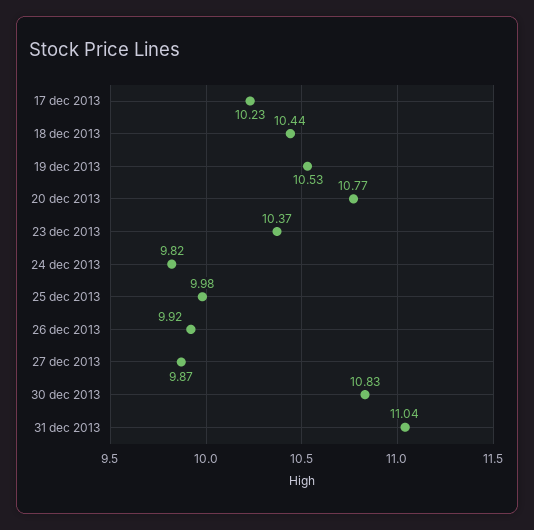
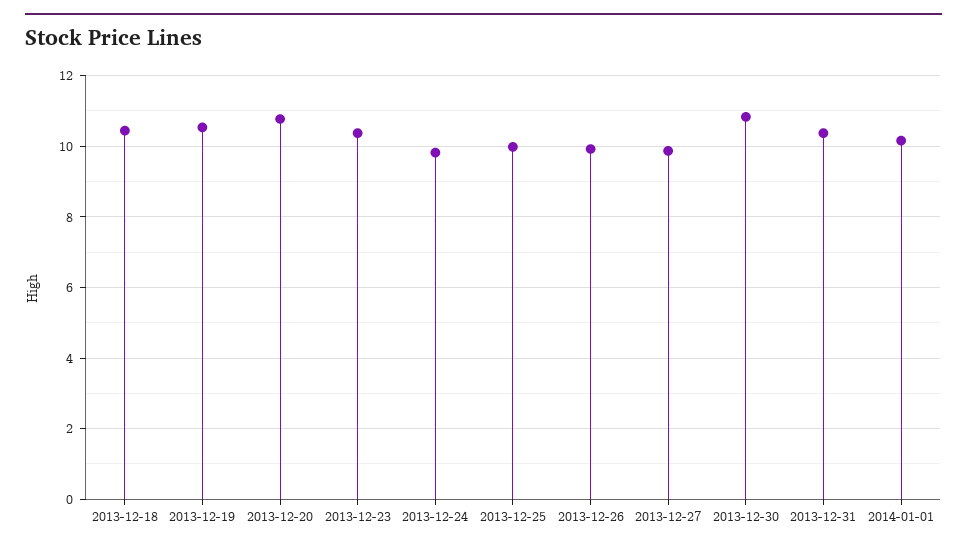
17 dec 2013: 10.23 -> none
31 dec 2013: 11.04 -> 10.4
2014-01-01: none -> 10.2

